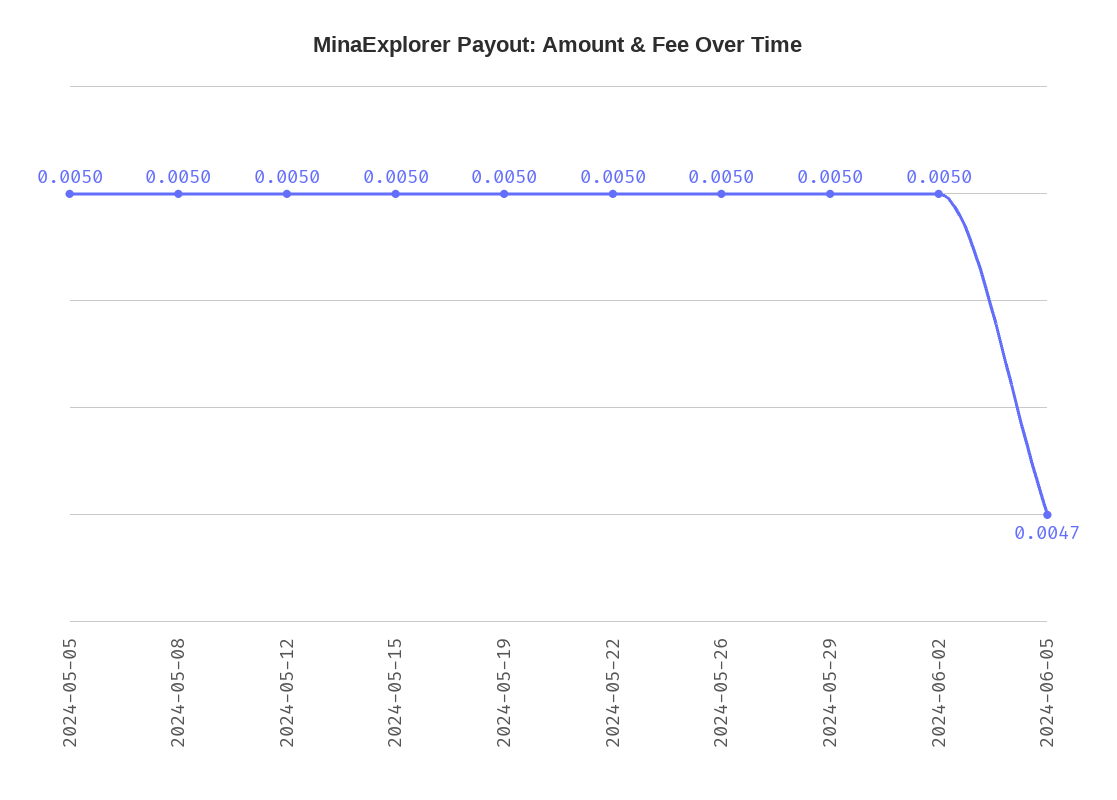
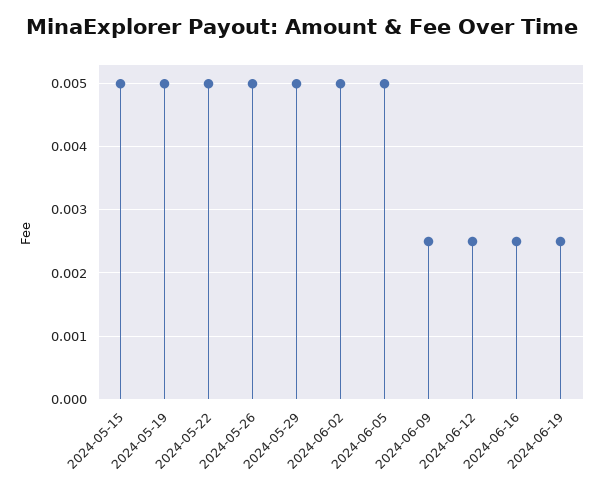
2024-05-05: 0.005 -> none
2024-05-08: 0.005 -> none
2024-05-12: 0.005 -> none
2024-06-05: 0.0047 -> 0.005
2024-06-09: none -> 0.0025
2024-06-12: none -> 0.0025
2024-06-16: none -> 0.0025
2024-06-19: none -> 0.0025

